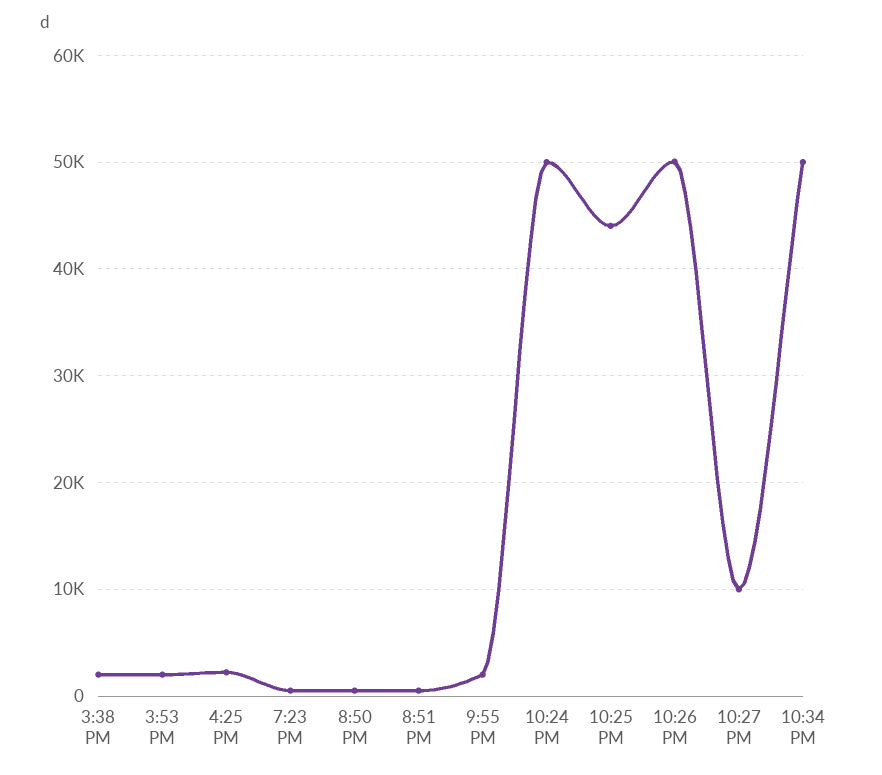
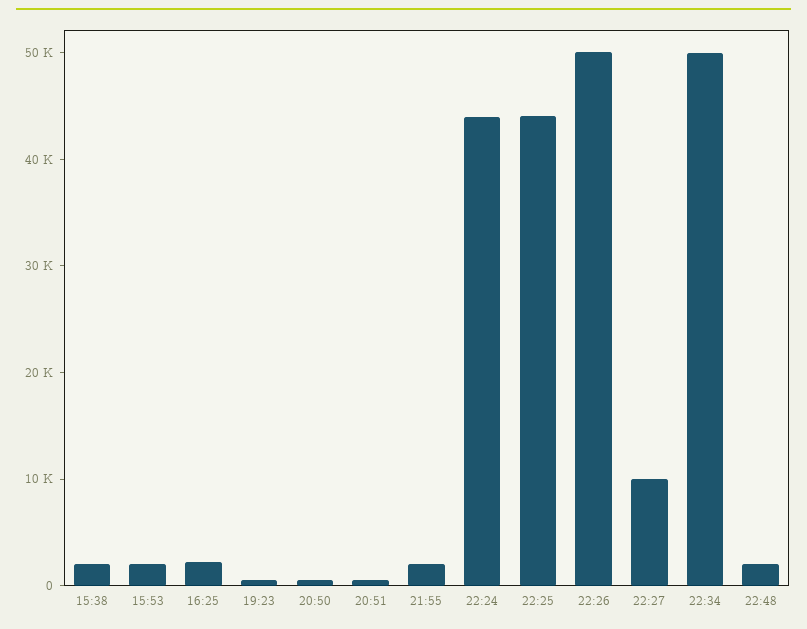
10:24 PM: 50000 -> 44000
22:48: none -> 2000

